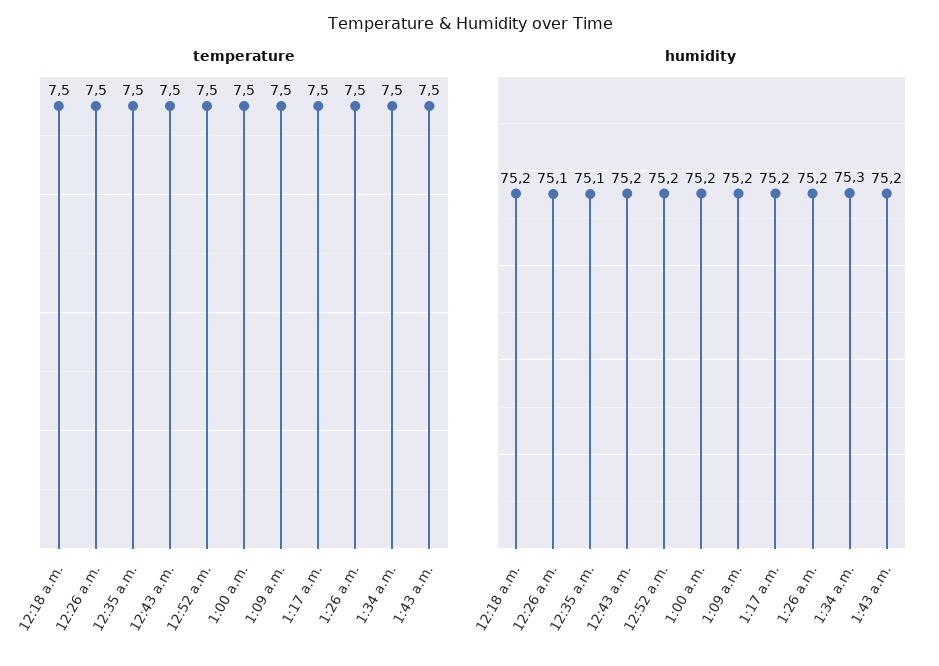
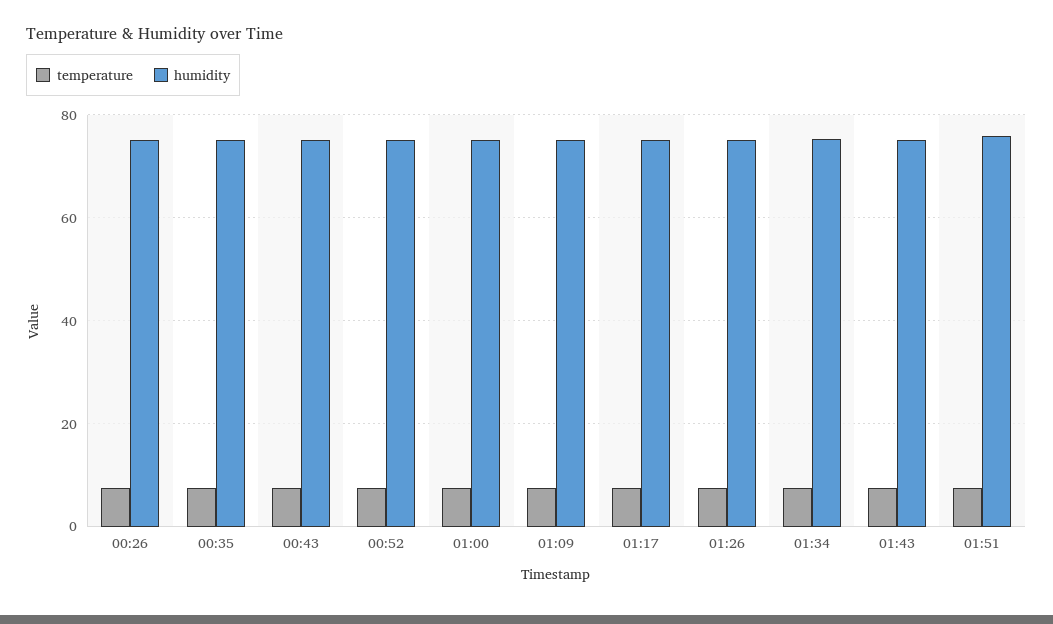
temperature, 12:18 a.m.: 7.5 -> none
humidity, 12:18 a.m.: 75.2 -> none
temperature, 01:51: none -> 8
humidity, 01:51: none -> 76

